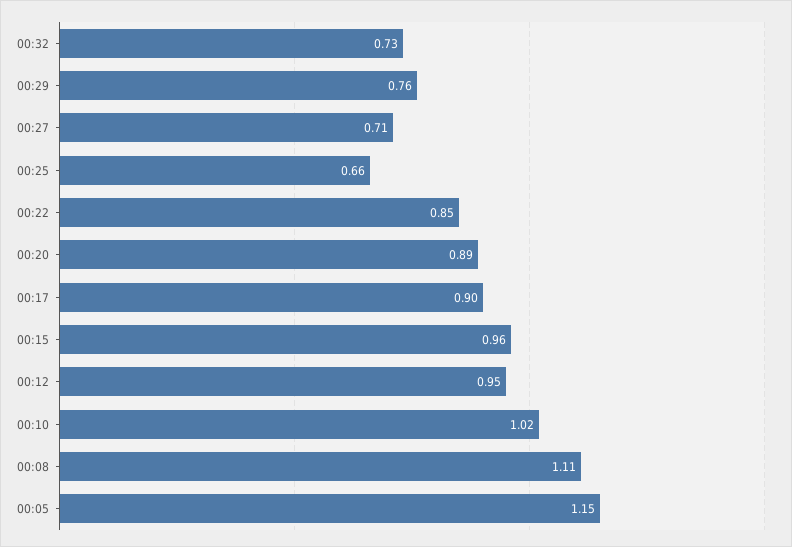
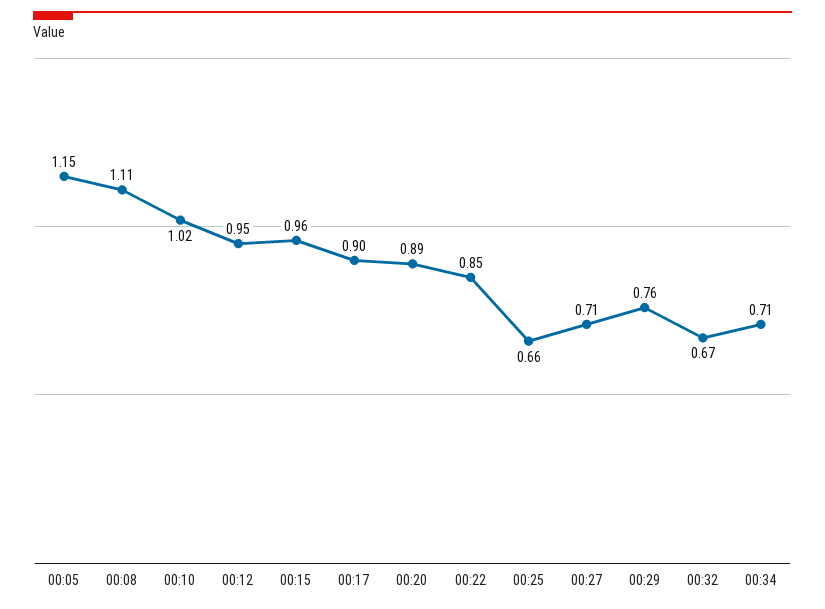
00:32: 0.73 -> 0.67
00:34: none -> 0.71

